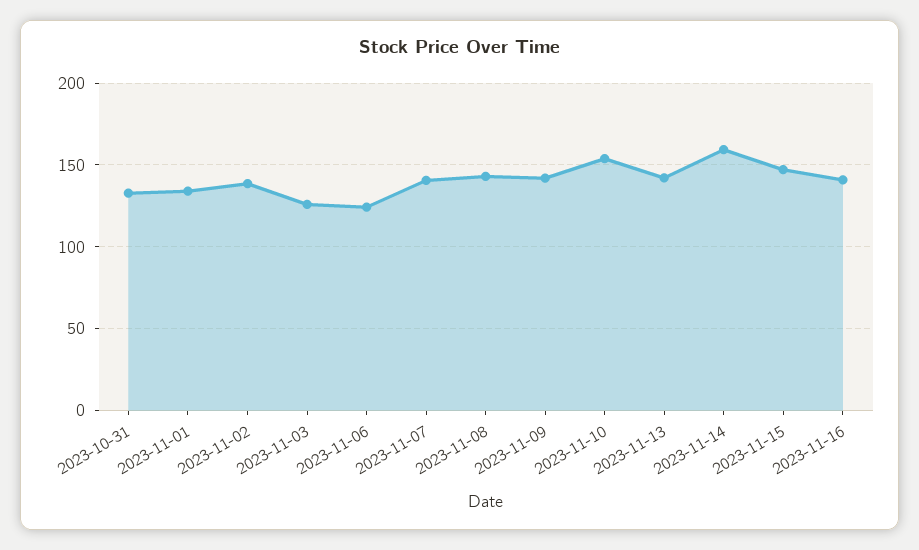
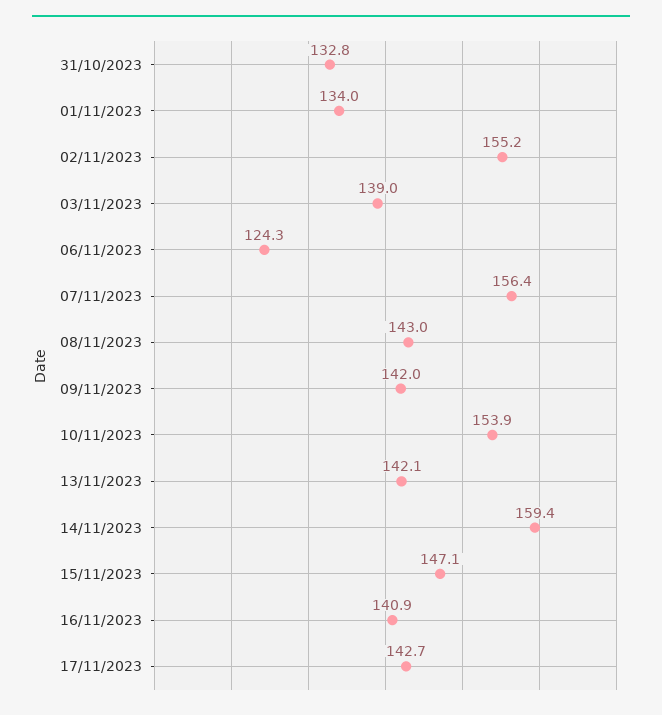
2023-11-02: 140 -> 155.2
2023-11-03: 125 -> 139
2023-11-07: 140 -> 156.4
17/11/2023: none -> 142.7

